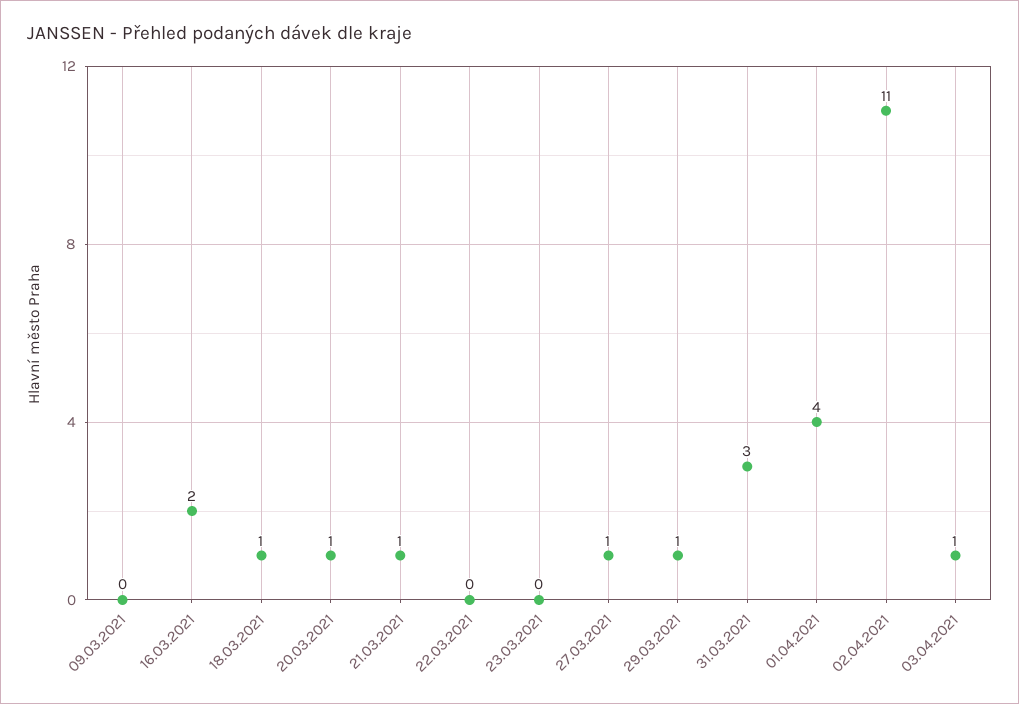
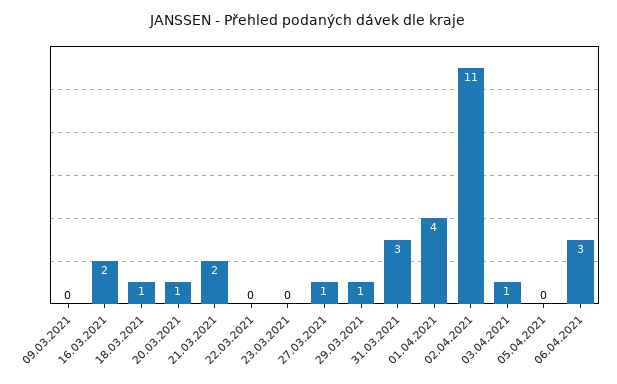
21.03.2021: 1 -> 2
05.04.2021: none -> 0
06.04.2021: none -> 3

